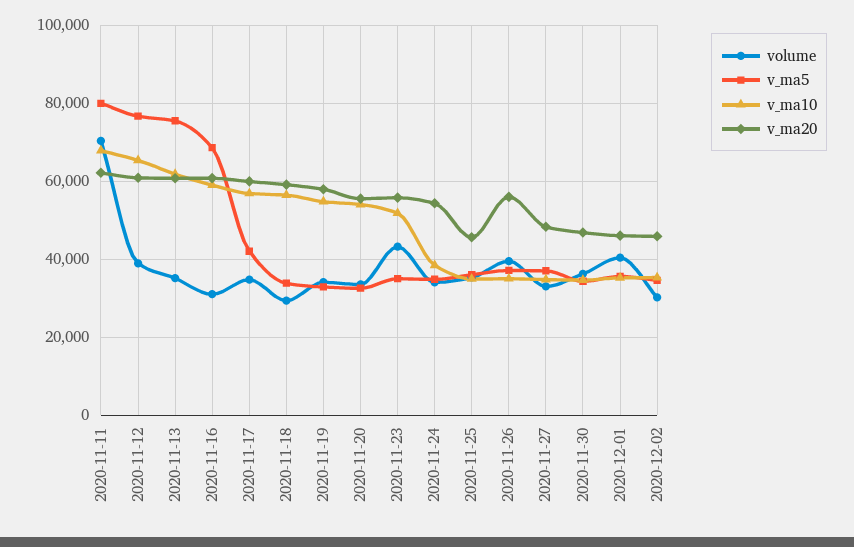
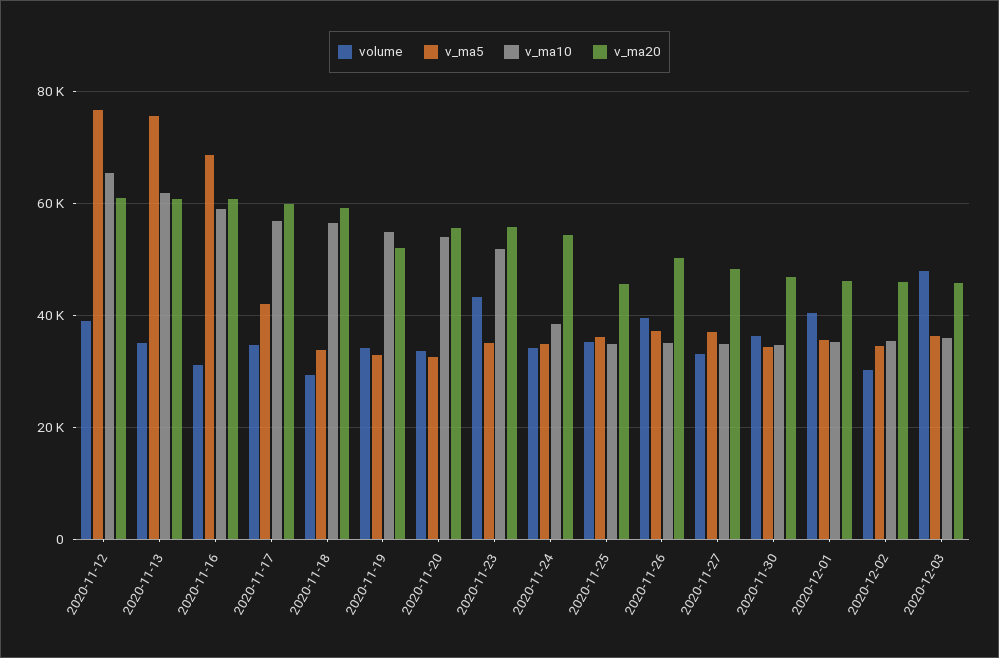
volume, 2020-11-11: 70000 -> none
v_ma5, 2020-11-11: 80000 -> none
v_ma10, 2020-11-11: 68000 -> none
v_ma20, 2020-11-11: 62000 -> none
v_ma20, 2020-11-19: 58000 -> 52000
v_ma20, 2020-11-26: 56000 -> 50000
volume, 2020-12-03: none -> 48000
v_ma5, 2020-12-03: none -> 36000
v_ma10, 2020-12-03: none -> 36000
v_ma20, 2020-12-03: none -> 46000

